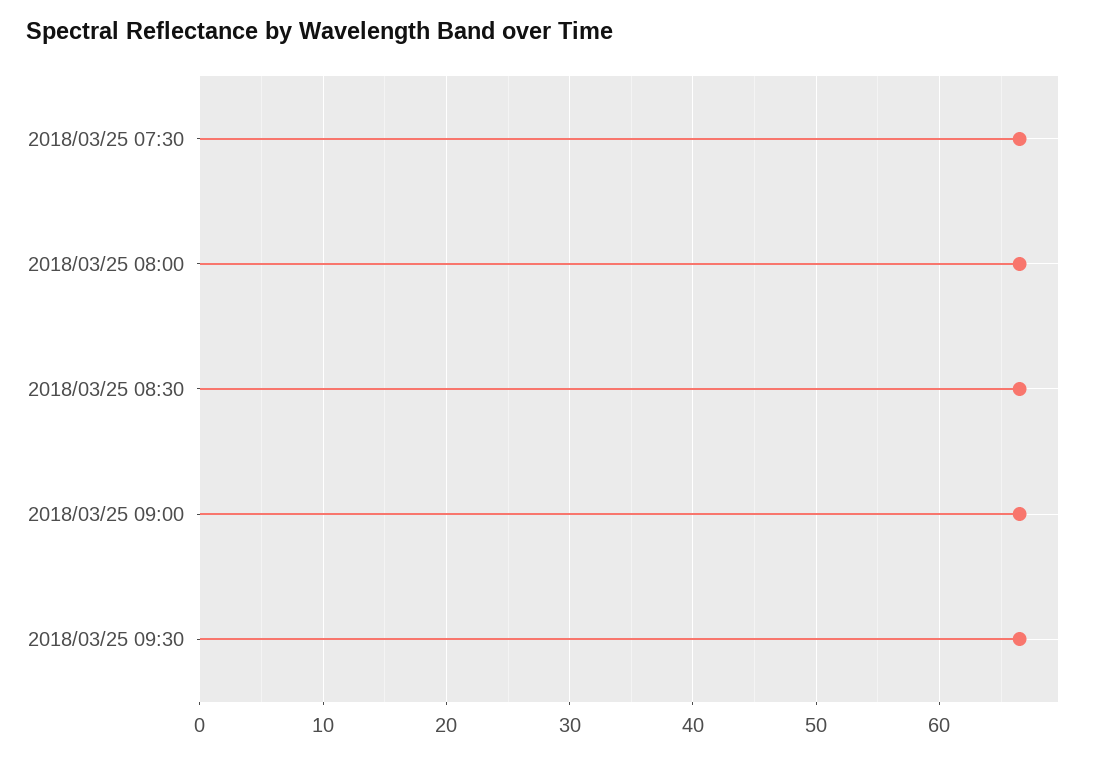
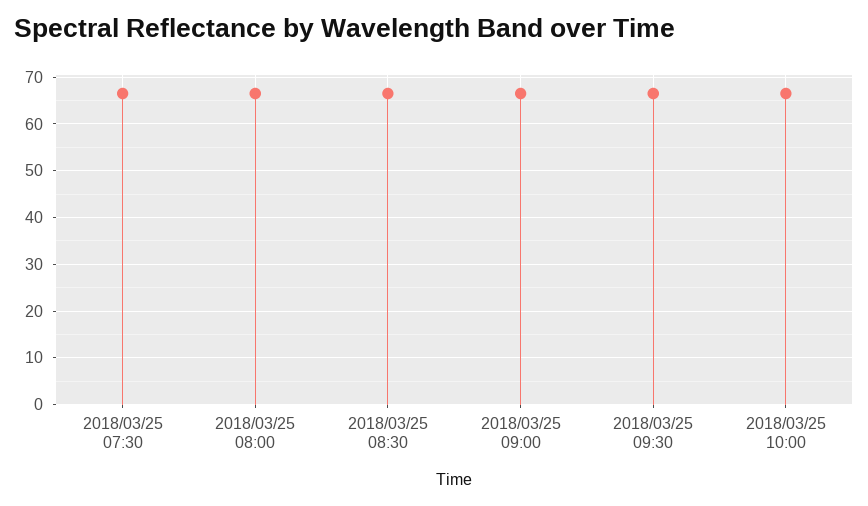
2018/03/25 10:00: none -> 66

